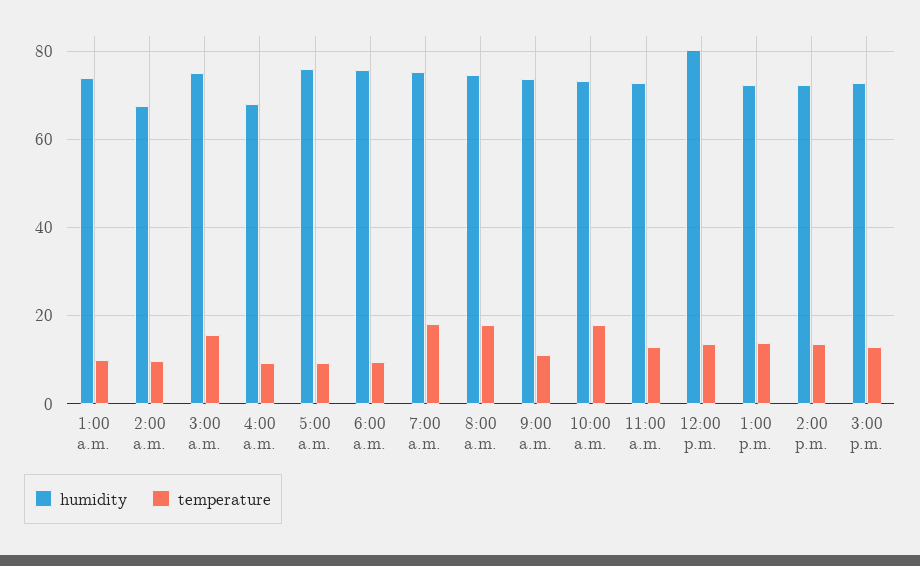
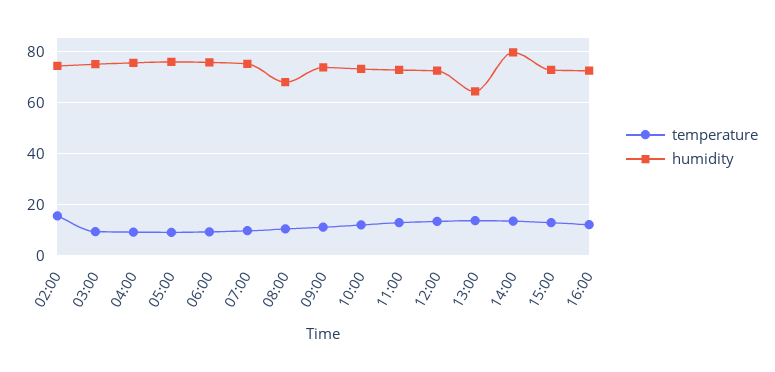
humidity, 1:00 a.m.: 74 -> none
temperature, 1:00 a.m.: 10 -> none
humidity, 2:00 a.m.: 68 -> 75
temperature, 2:00 a.m.: 10 -> 15
temperature, 3:00 a.m.: 16 -> 10
humidity, 4:00 a.m.: 68 -> 75
temperature, 7:00 a.m.: 18 -> 10
humidity, 8:00 a.m.: 74 -> 67.5
temperature, 8:00 a.m.: 18 -> 10
temperature, 10:00 a.m.: 18 -> 12.5
humidity, 12:00 p.m.: 80 -> 72.5
humidity, 1:00 p.m.: 72 -> 65
humidity, 2:00 p.m.: 72 -> 80
temperature, 16:00: none -> 12.5
humidity, 16:00: none -> 72.5

